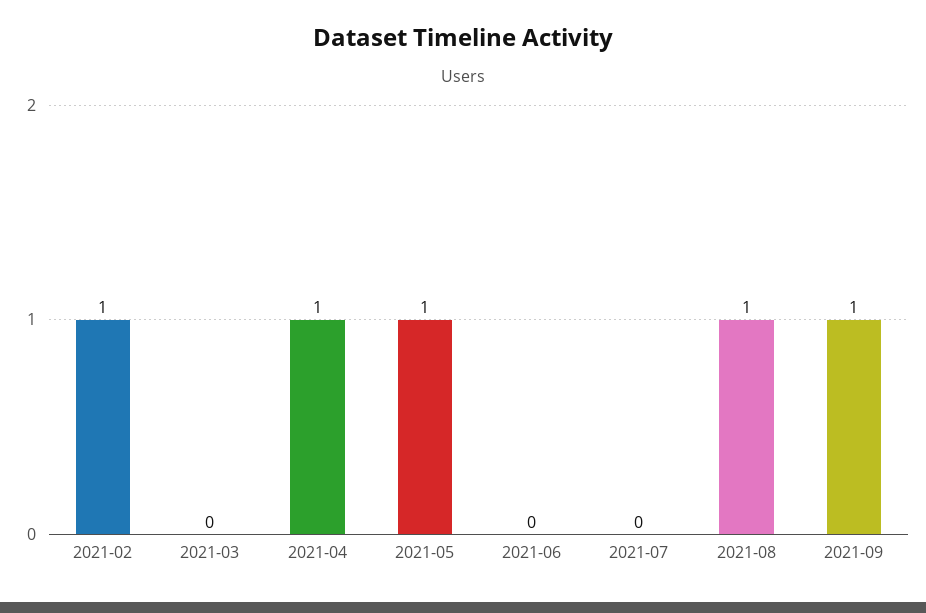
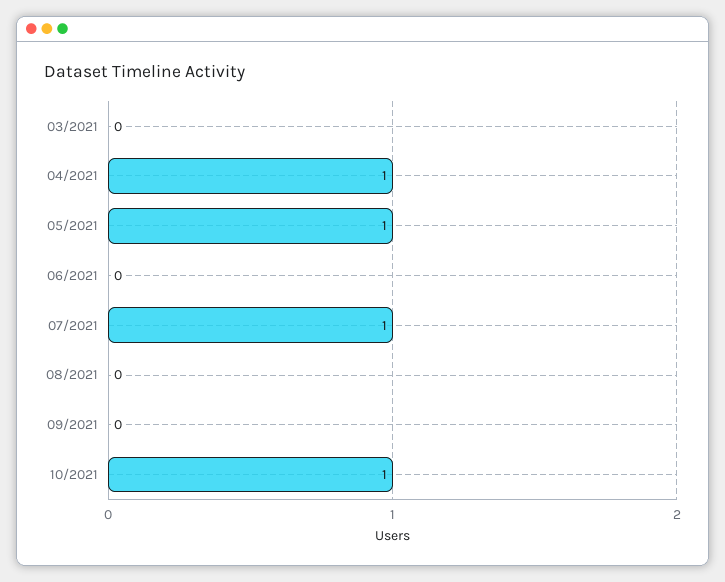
2021-02: 1 -> none
2021-07: 0 -> 1
2021-08: 1 -> 0
2021-09: 1 -> 0
10/2021: none -> 1

